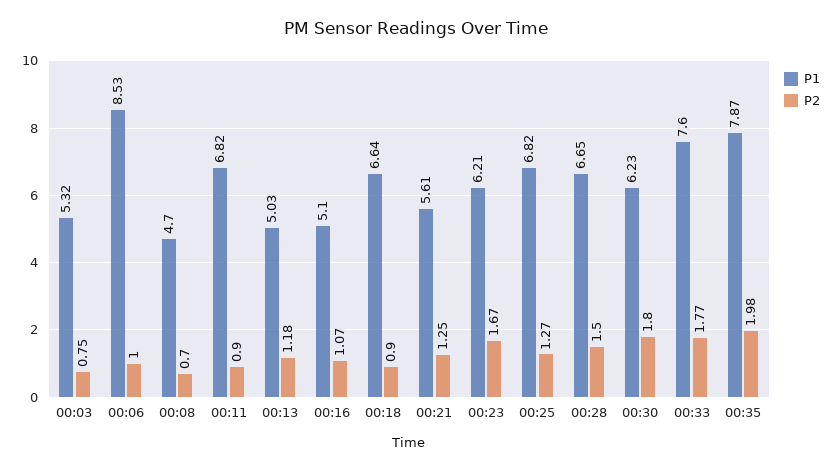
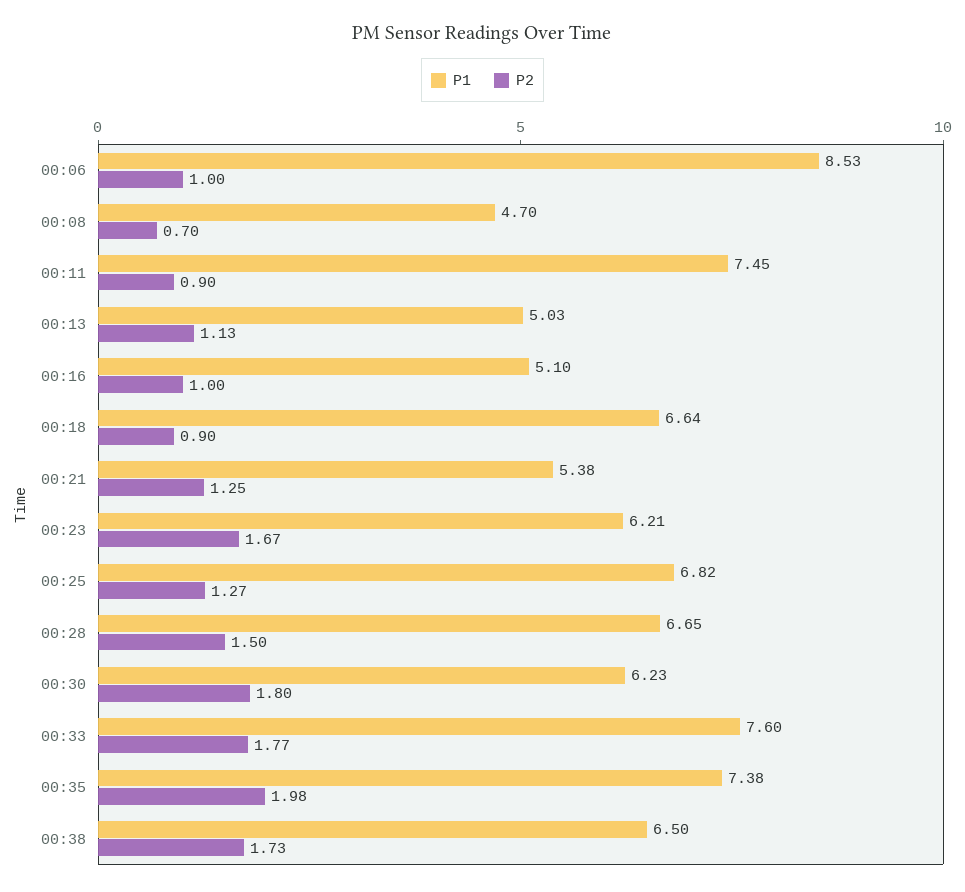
P1, 00:03: 5.32 -> none
P2, 00:03: 0.75 -> none
P1, 00:11: 6.82 -> 7.45
P2, 00:13: 1.18 -> 1.13
P2, 00:16: 1.07 -> 1
P1, 00:21: 5.61 -> 5.38
P1, 00:35: 7.87 -> 7.38
P1, 00:38: none -> 6.5
P2, 00:38: none -> 1.73

